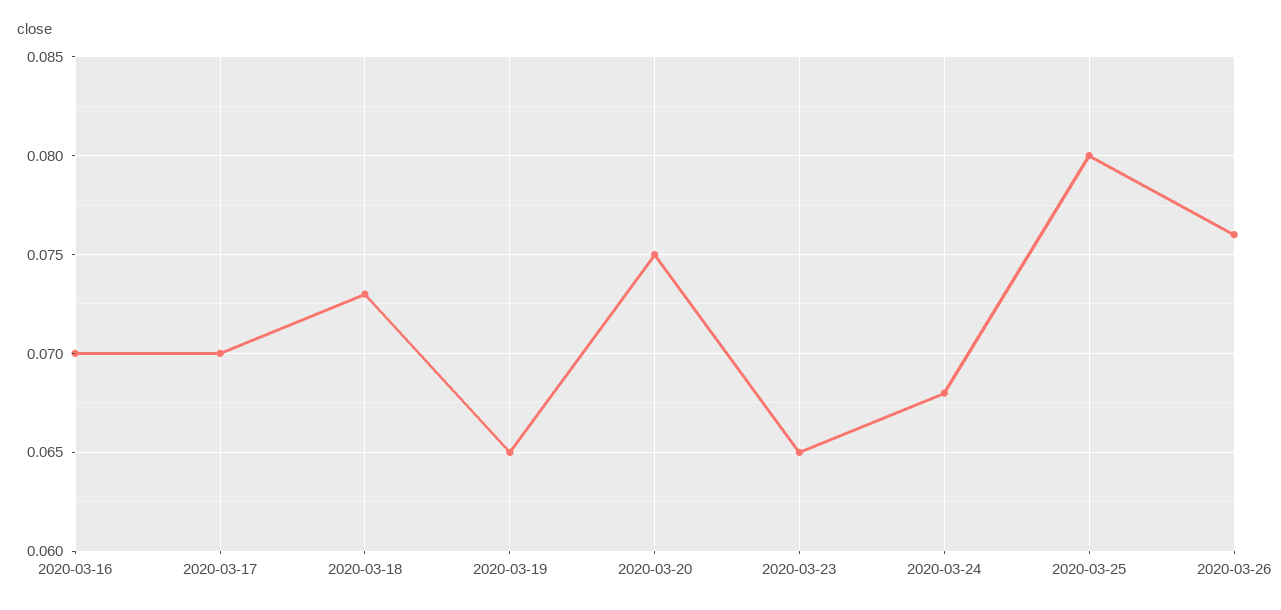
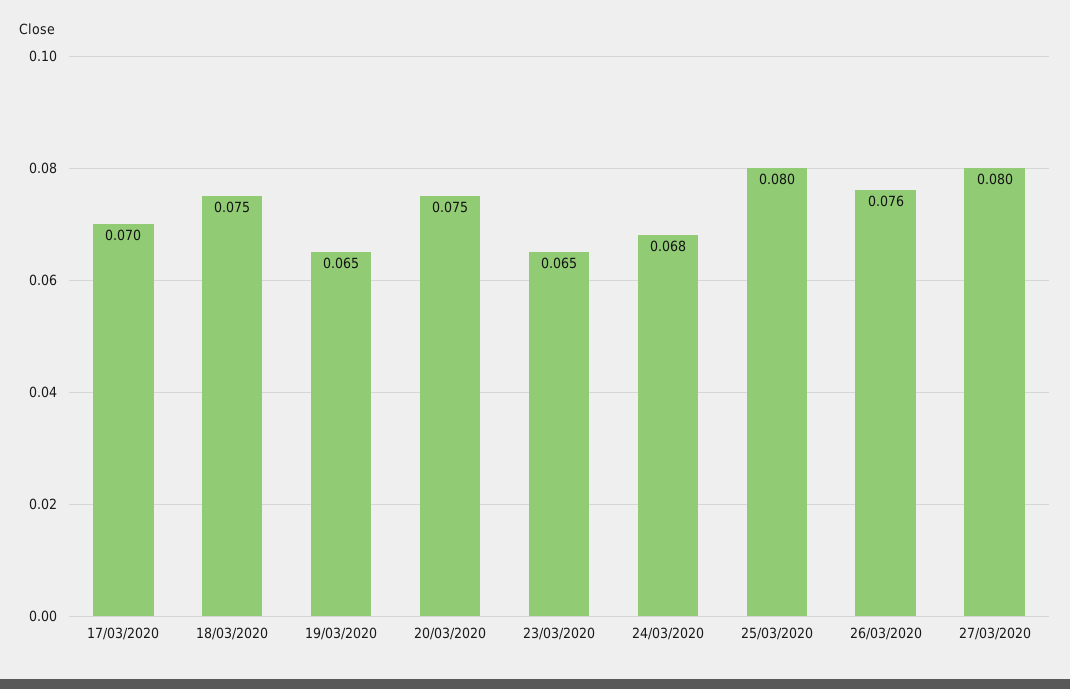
2020-03-16: 0.07 -> none
2020-03-18: 0.073 -> 0.075
27/03/2020: none -> 0.08

